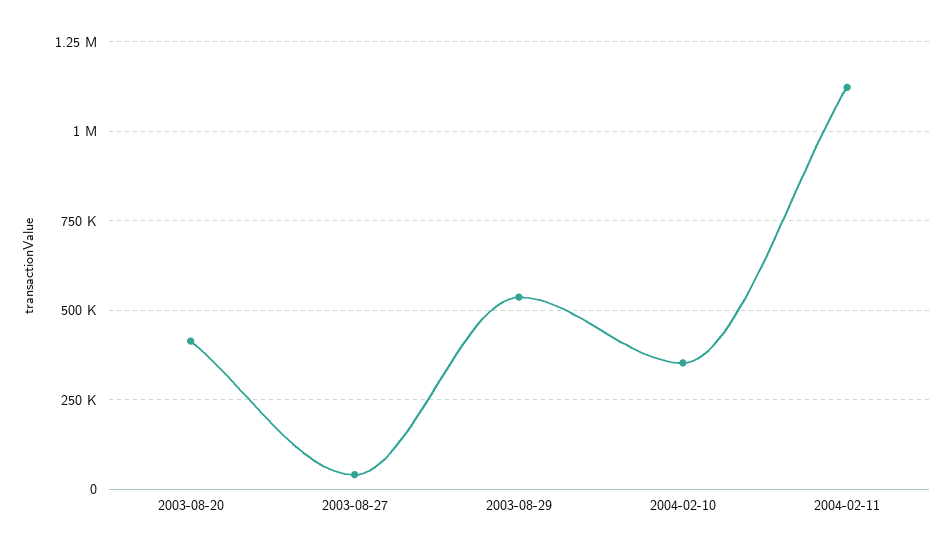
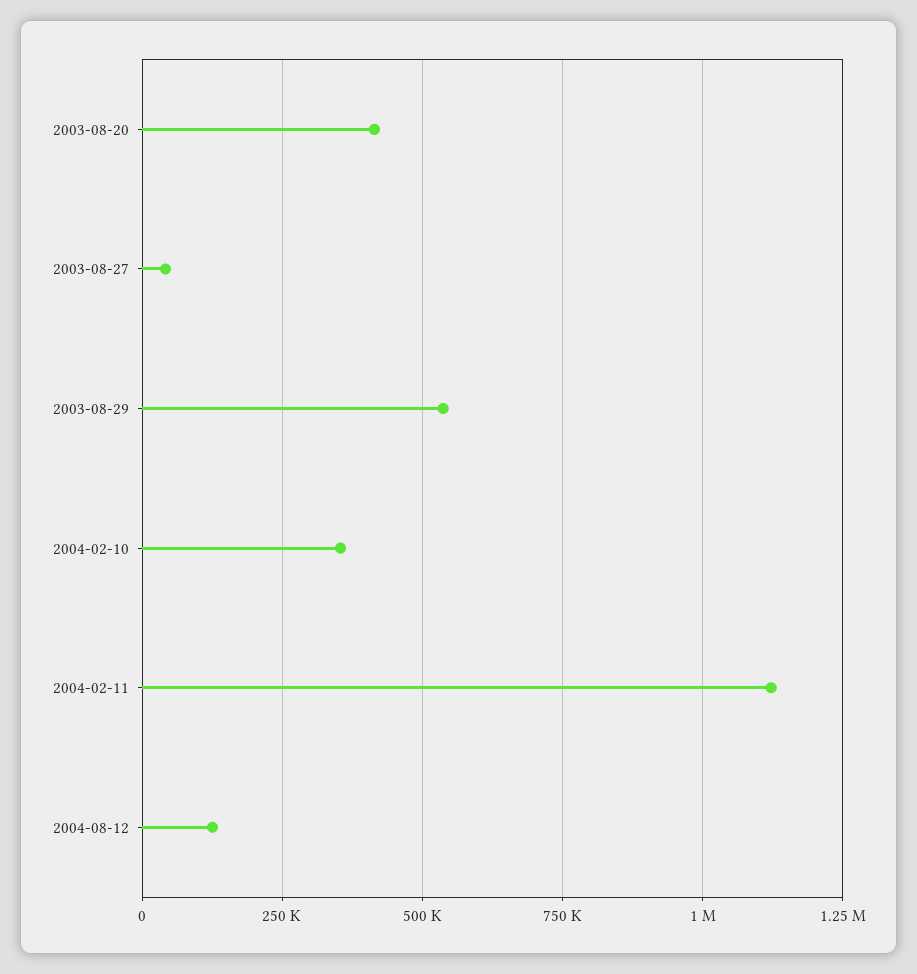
2004-08-12: none -> 125000

